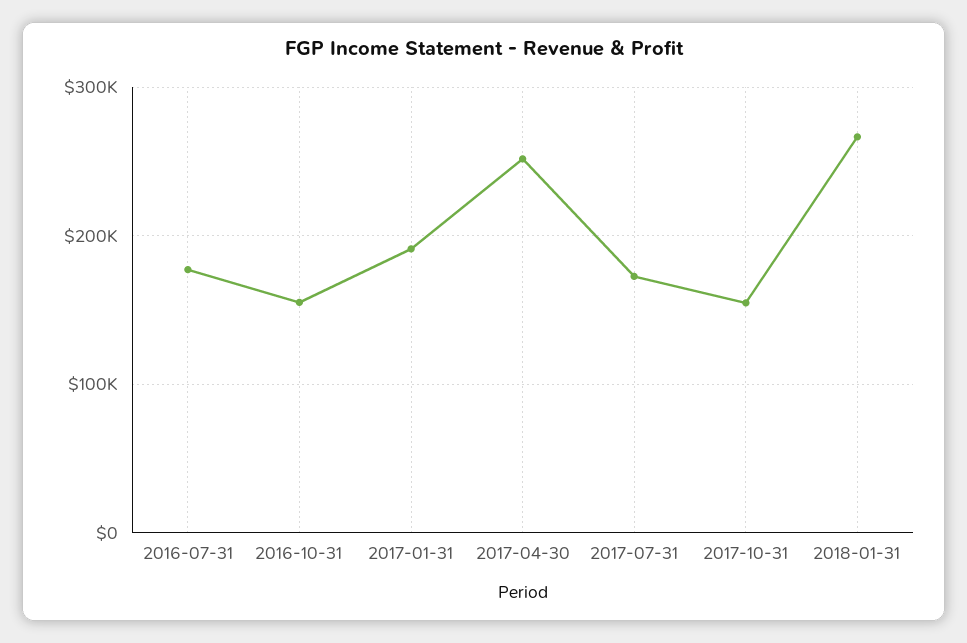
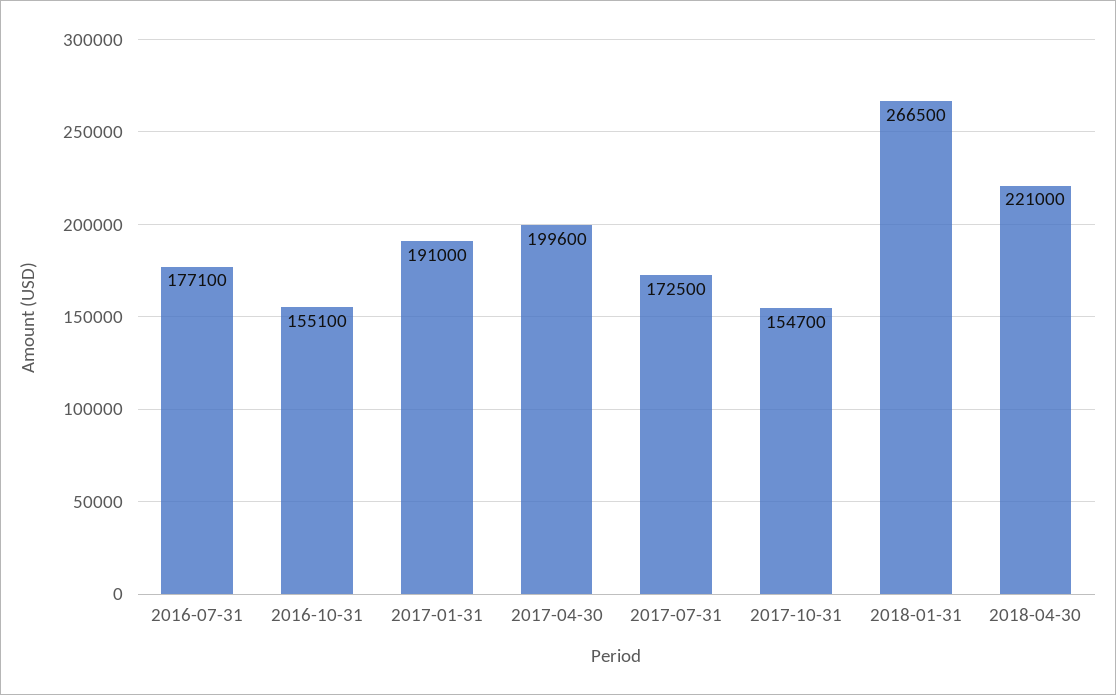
2017-04-30: 250000 -> 199600
2018-04-30: none -> 221000

